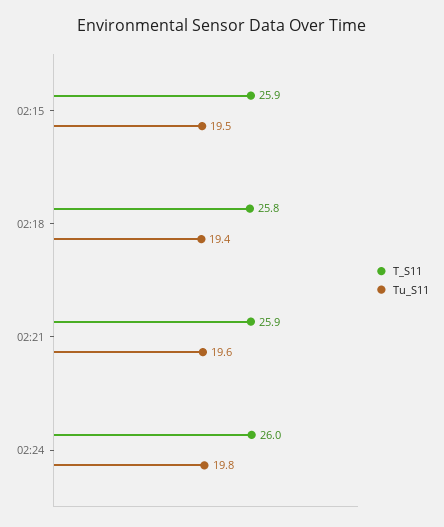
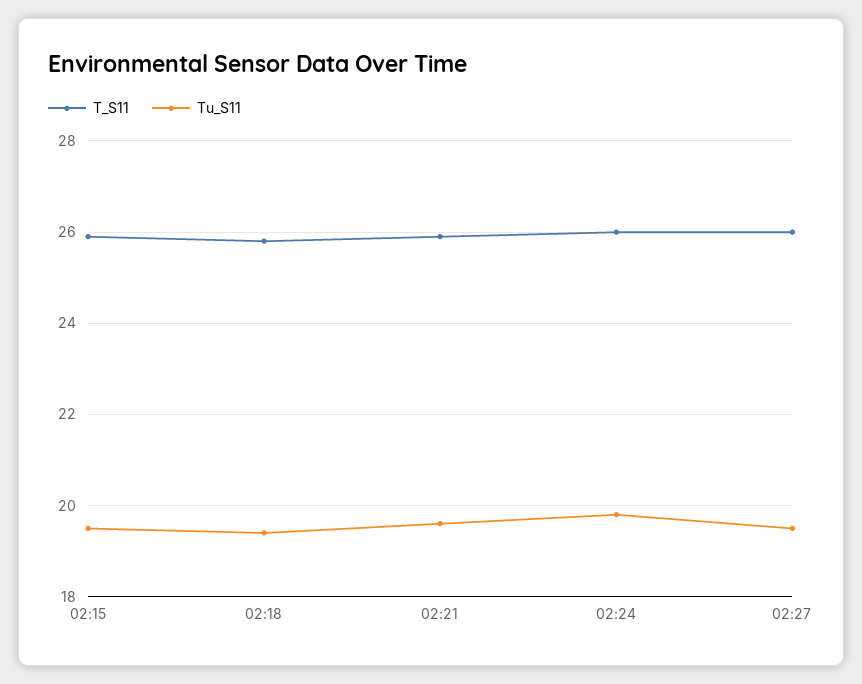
T_S11, 02:27: none -> 26
Tu_S11, 02:27: none -> 19.5

